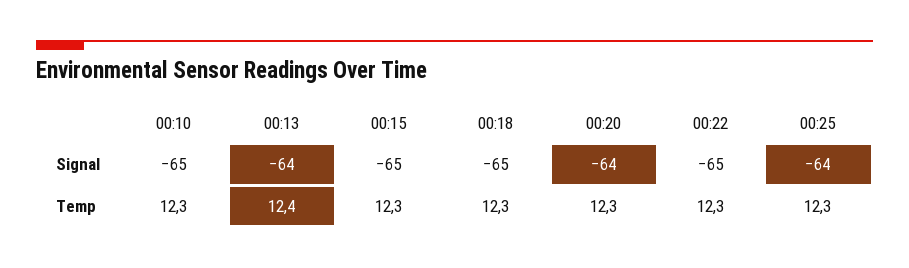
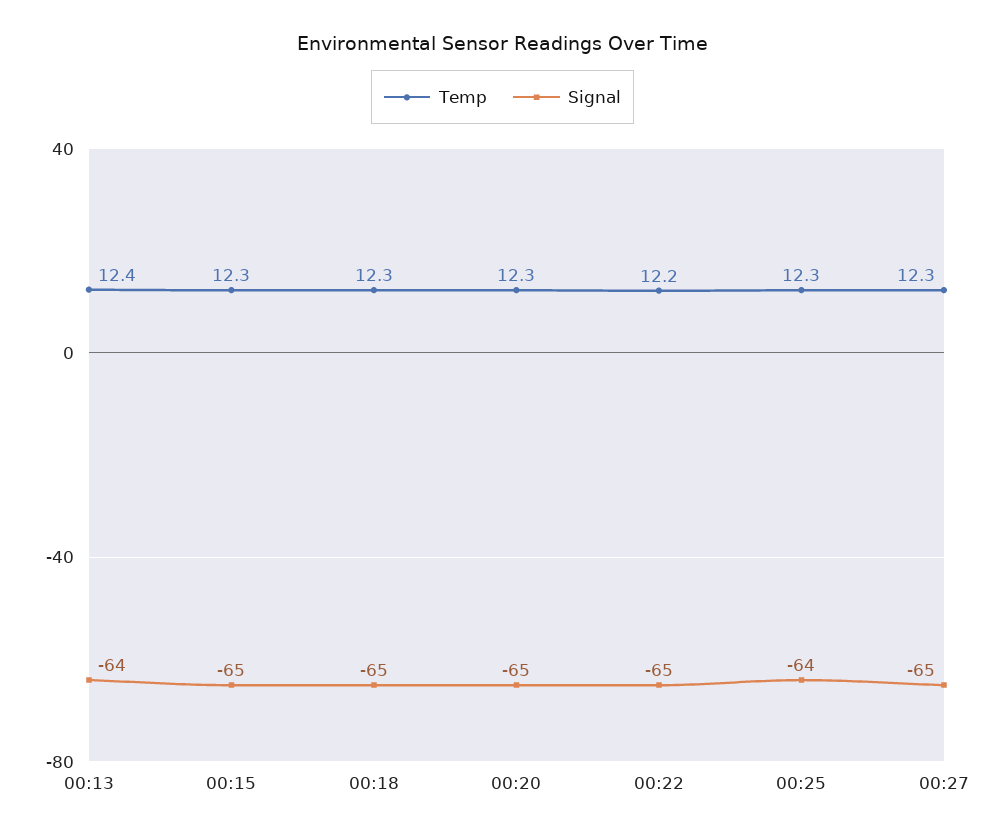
Signal, 00:10: -65 -> none
Signal, 00:20: -64 -> -65
Temp, 00:10: 12.3 -> none
Temp, 00:22: 12.3 -> 12.2
Temp, 00:27: none -> 12.3
Signal, 00:27: none -> -65

